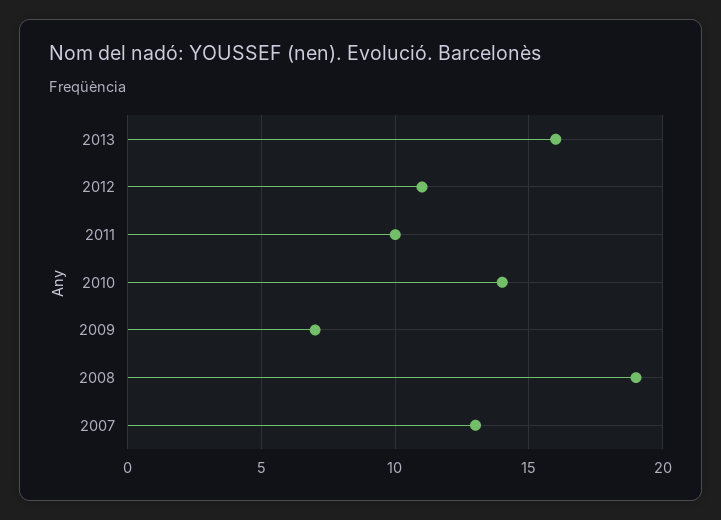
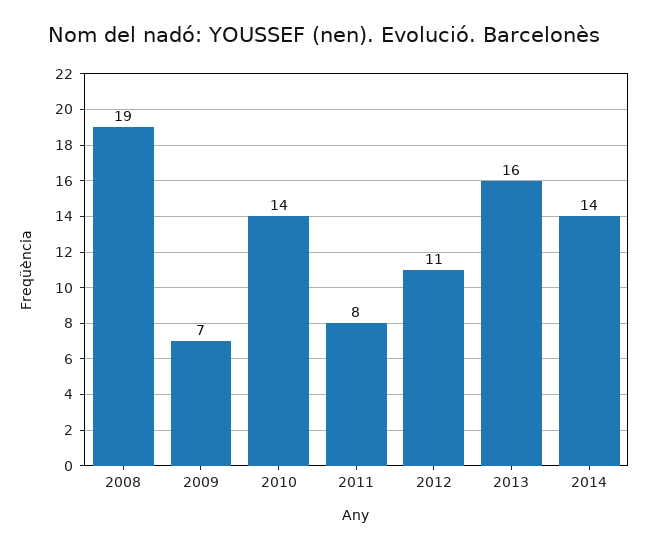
2011: 10 -> 8
2007: 13 -> none
2014: none -> 14

